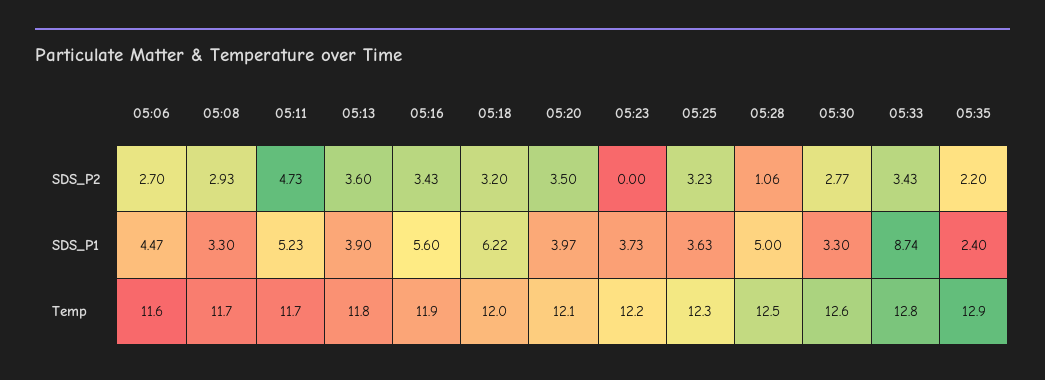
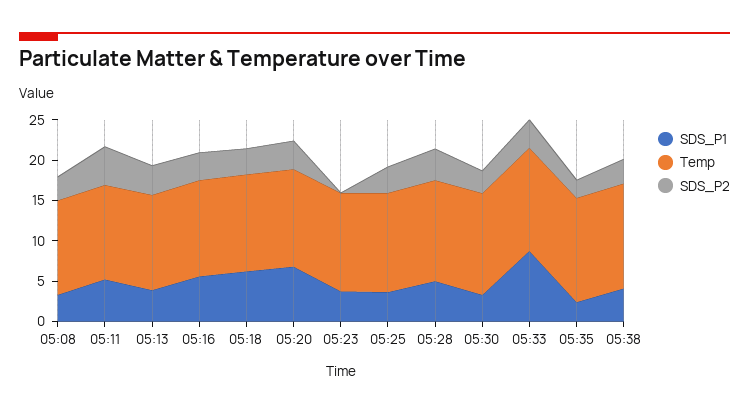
SDS_P2, 05:06: 2.7 -> none
SDS_P2, 05:28: 1.06 -> 4
SDS_P1, 05:06: 4.47 -> none
SDS_P1, 05:20: 3.97 -> 7
Temp, 05:06: 11.6 -> none
SDS_P1, 05:38: none -> 4
Temp, 05:38: none -> 13
SDS_P2, 05:38: none -> 3

